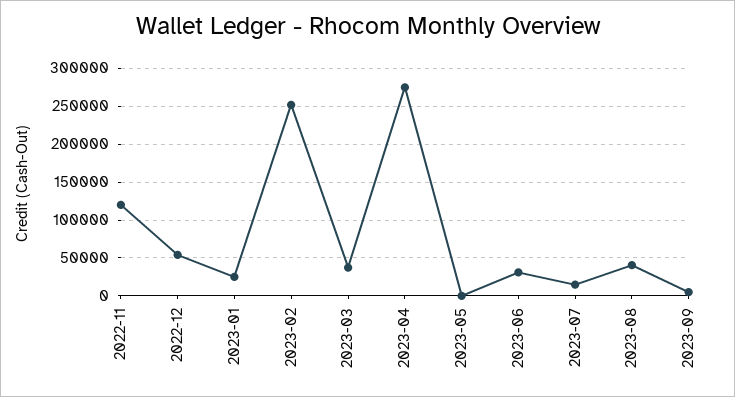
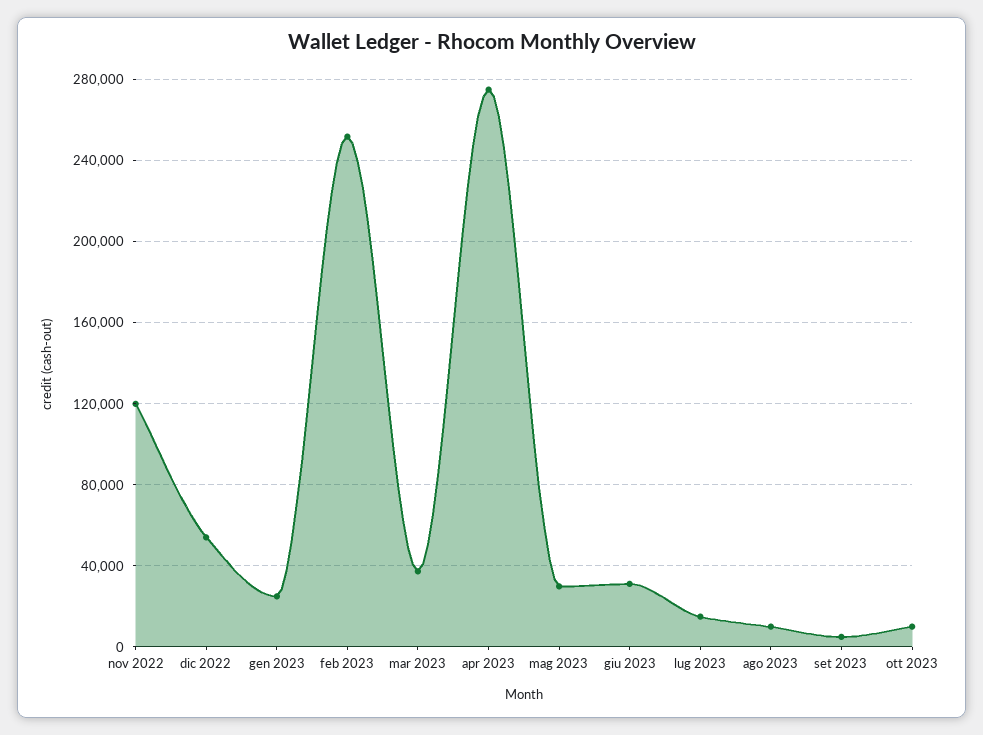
2023-05: 0 -> 30000
2023-08: 40000 -> 10000
ott 2023: none -> 10000

